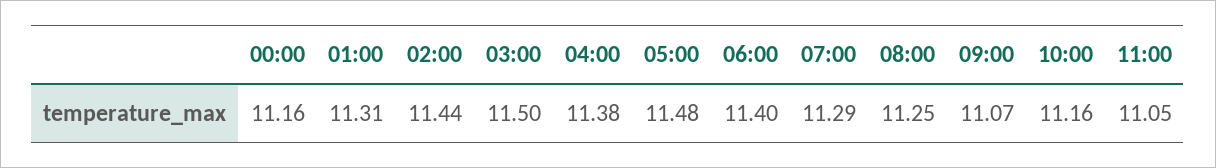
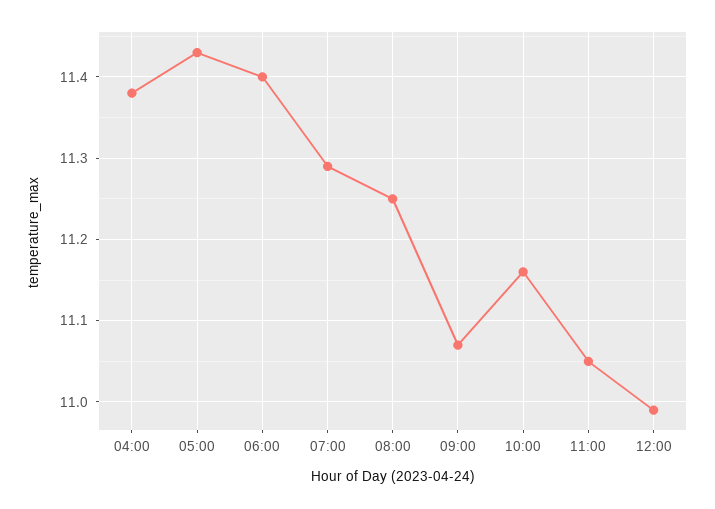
00:00: 11.16 -> none
01:00: 11.31 -> none
02:00: 11.44 -> none
03:00: 11.5 -> none
05:00: 11.48 -> 11.43
12:00: none -> 10.99

